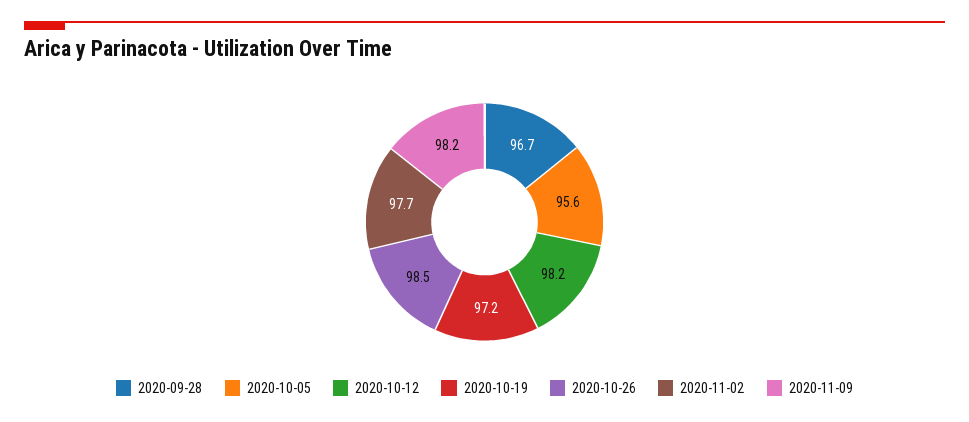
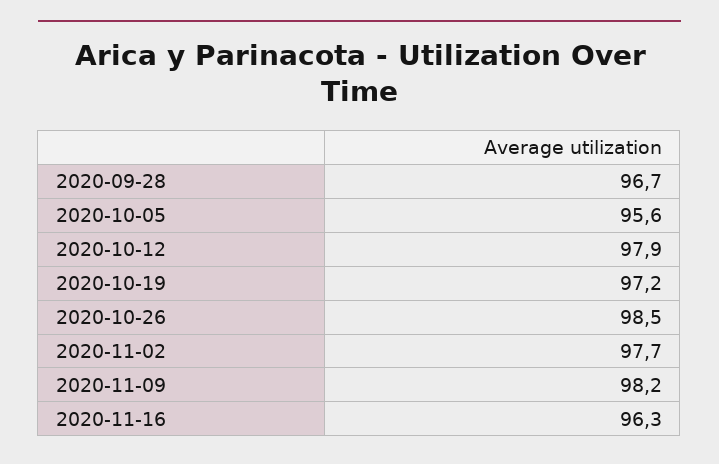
2020-10-12: 98.2 -> 97.9
2020-11-16: none -> 96.3

